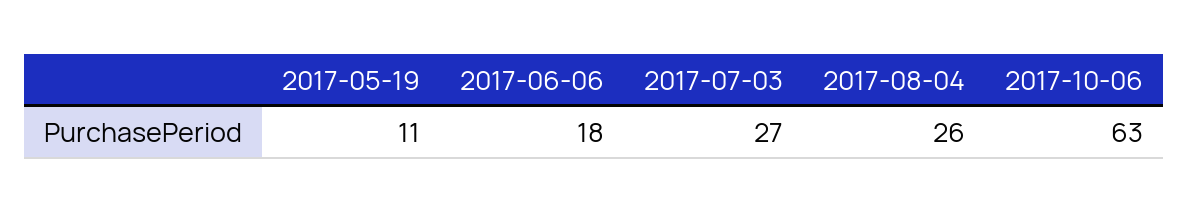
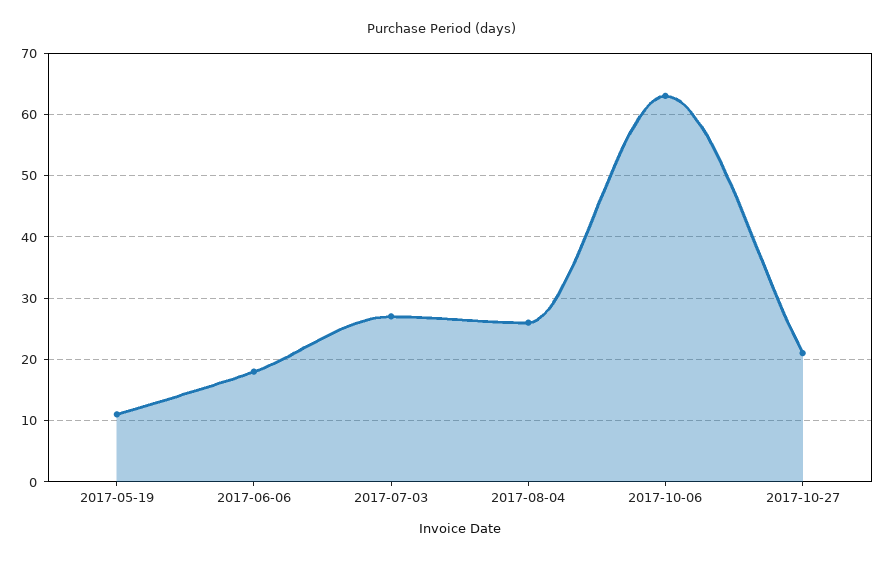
2017-10-27: none -> 21

